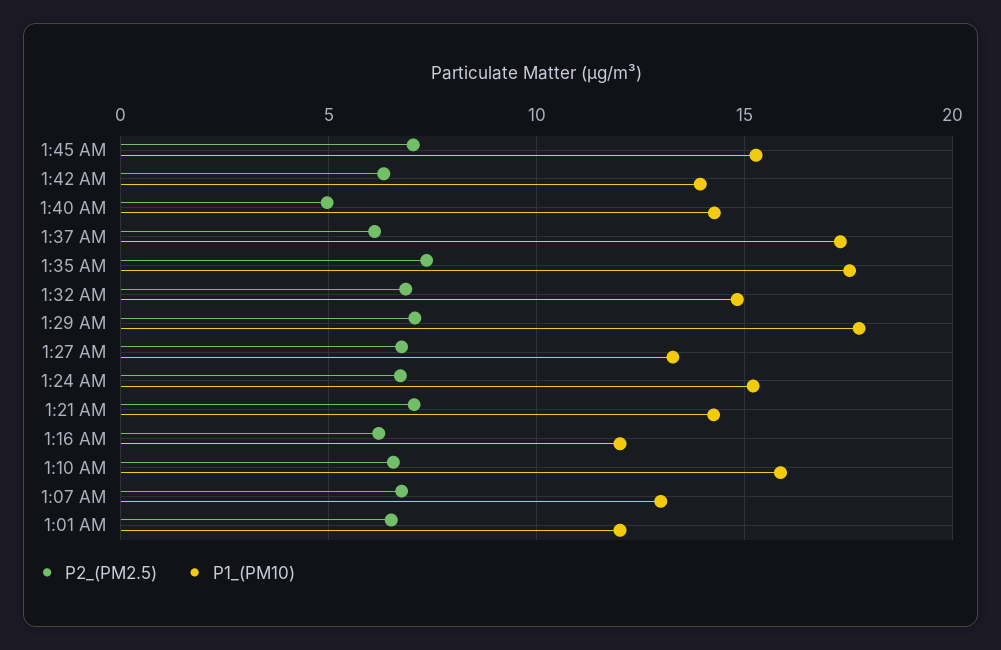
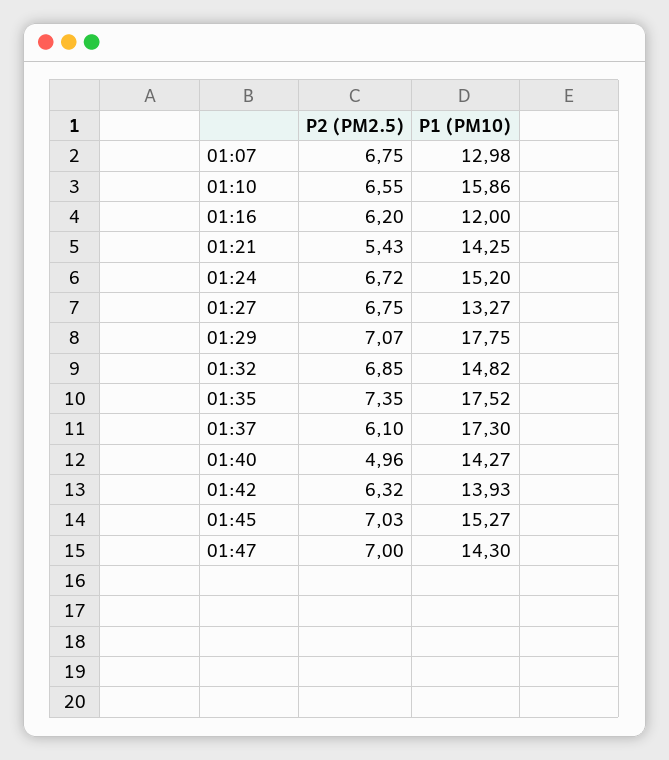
P2_(PM2.5), 1:21 AM: 7 -> 5.43
P2_(PM2.5), 1:01 AM: 6.5 -> none
P1_(PM10), 1:01 AM: 12 -> none
P2_(PM2.5), 01:47: none -> 7
P1_(PM10), 01:47: none -> 14.3

